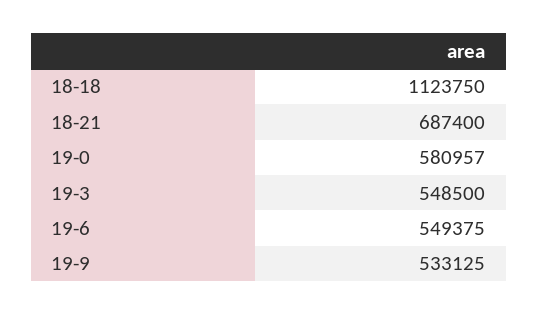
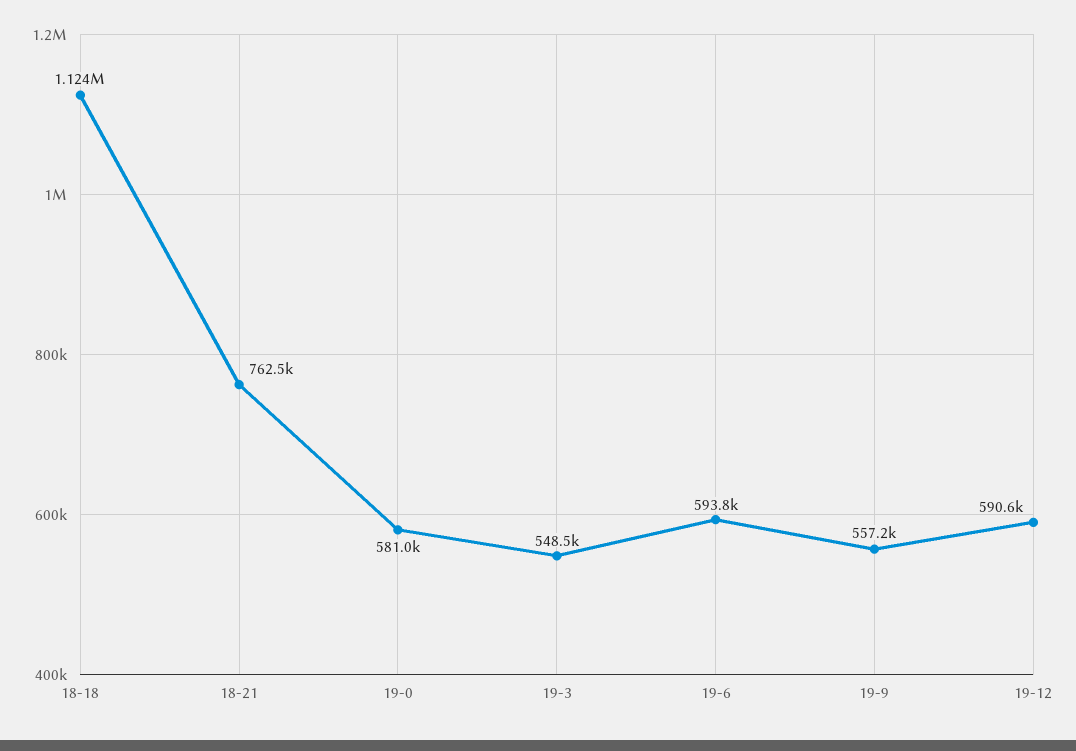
18-21: 687400 -> 762500
19-6: 549375 -> 593800
19-9: 533125 -> 557200
19-12: none -> 590600

